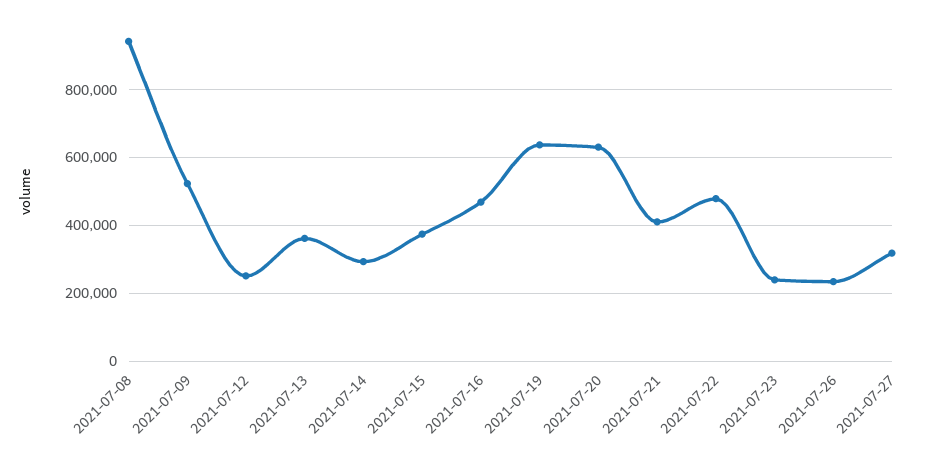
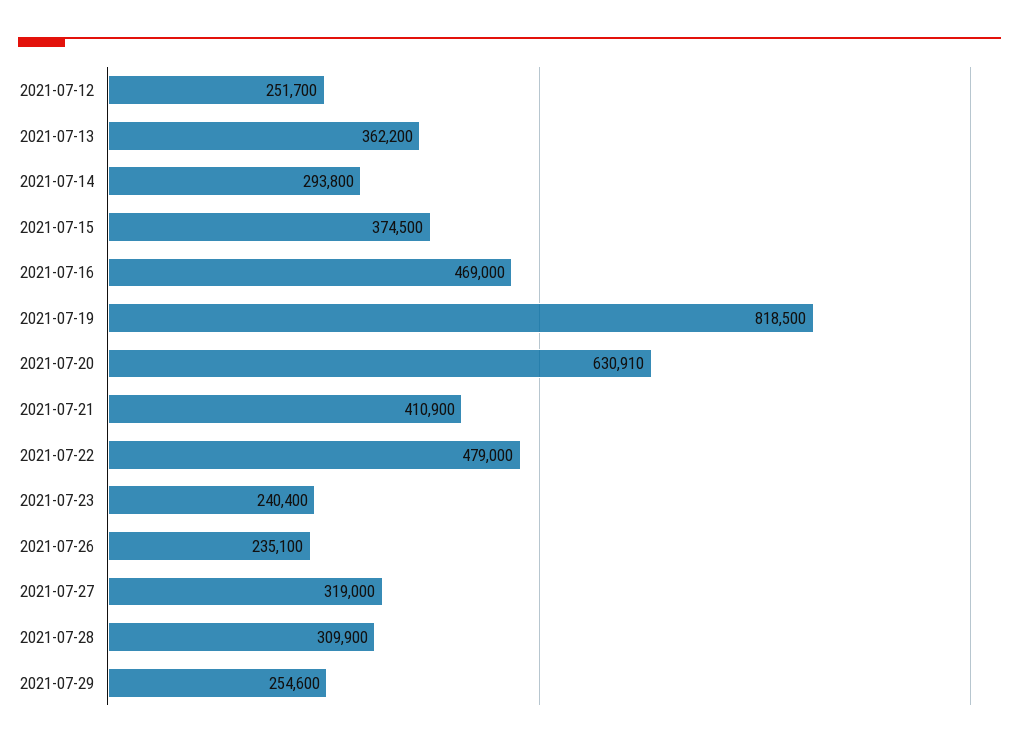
2021-07-08: 940000 -> none
2021-07-09: 520000 -> none
2021-07-19: 640000 -> 818500
2021-07-28: none -> 309900
2021-07-29: none -> 254600

